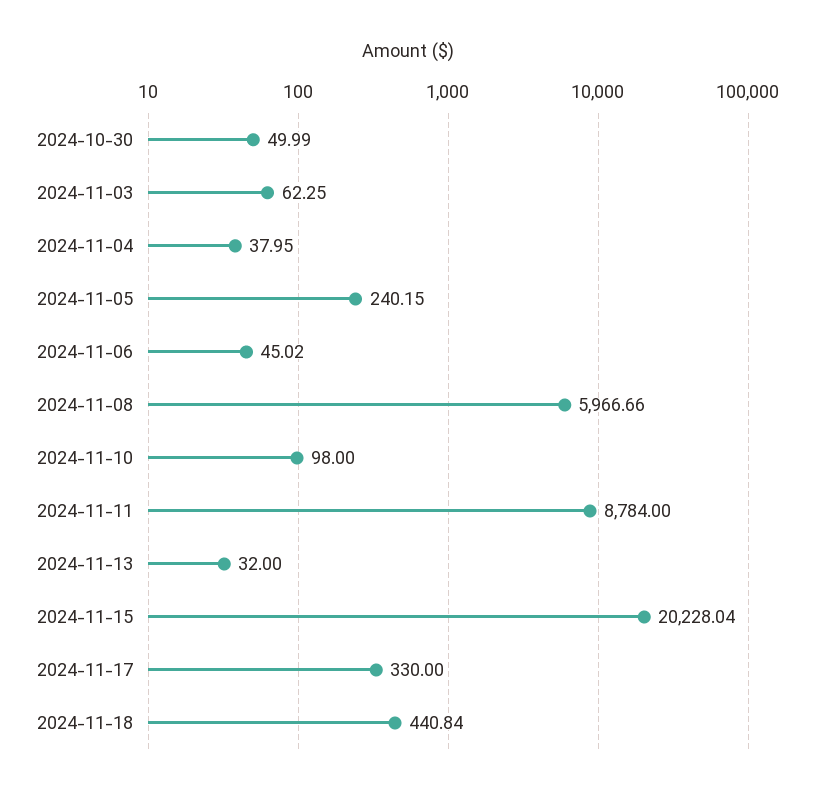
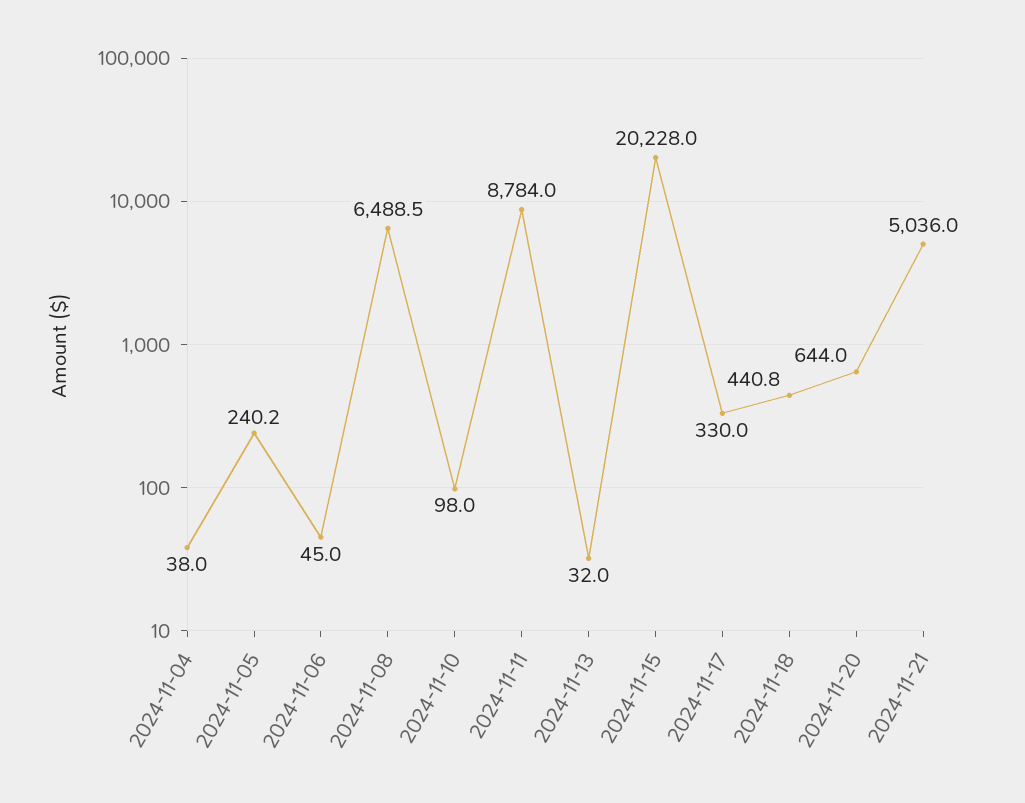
2024-10-30: 49.99 -> none
2024-11-03: 62.25 -> none
2024-11-08: 5966.66 -> 6488.5
2024-11-20: none -> 644
2024-11-21: none -> 5036

